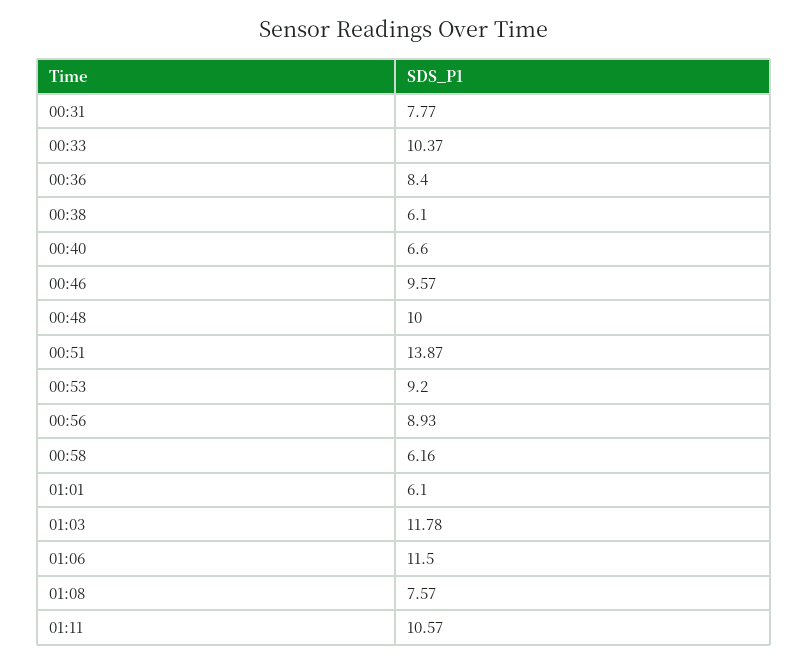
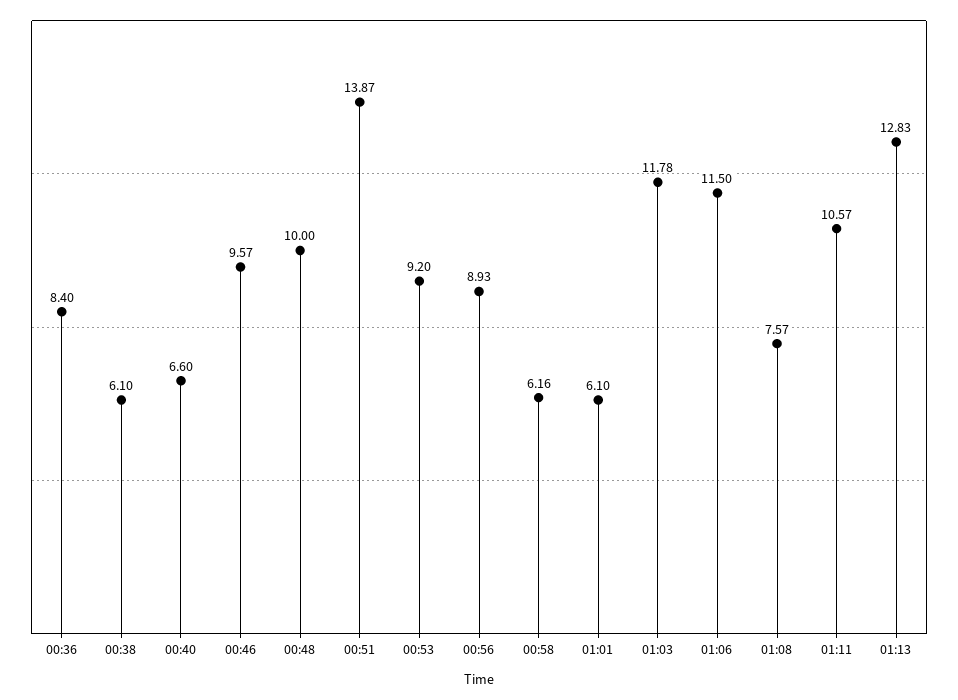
00:31: 7.77 -> none
00:33: 10.37 -> none
01:13: none -> 12.83

